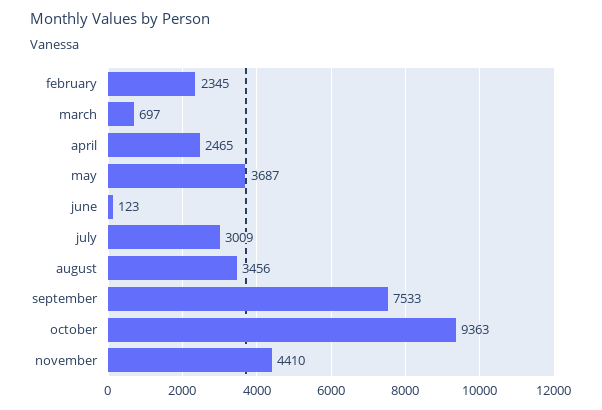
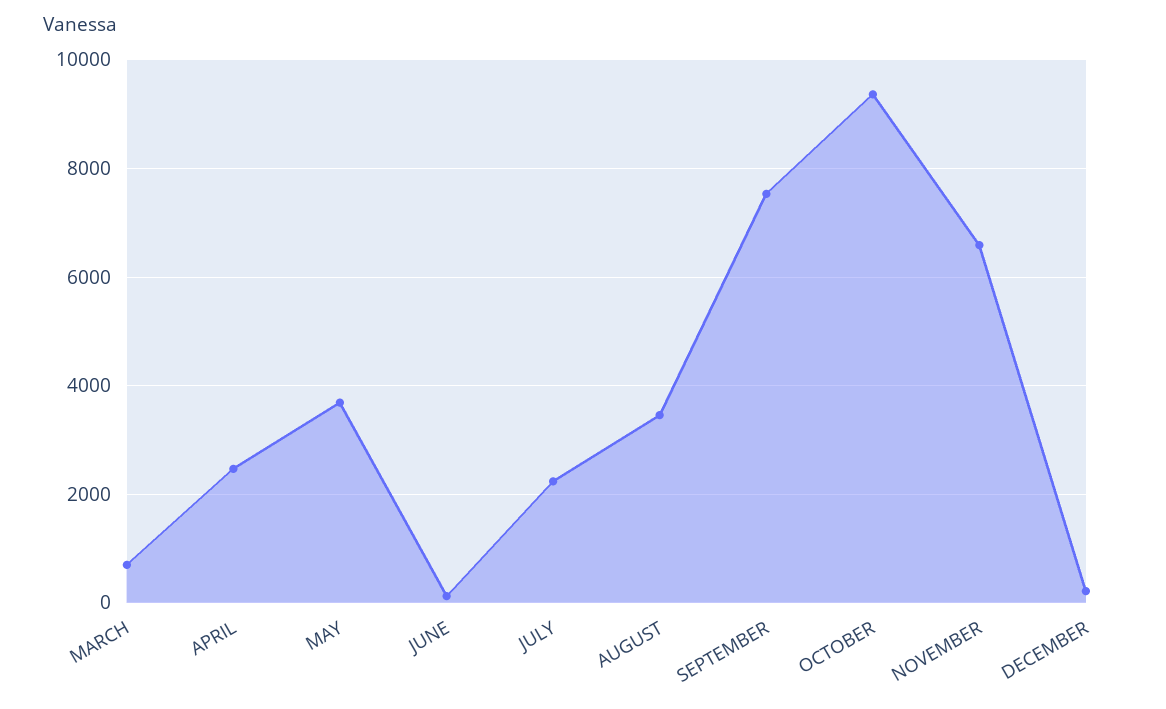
february: 2345 -> none
july: 3009 -> 2200
november: 4410 -> 6600
DECEMBER: none -> 200

